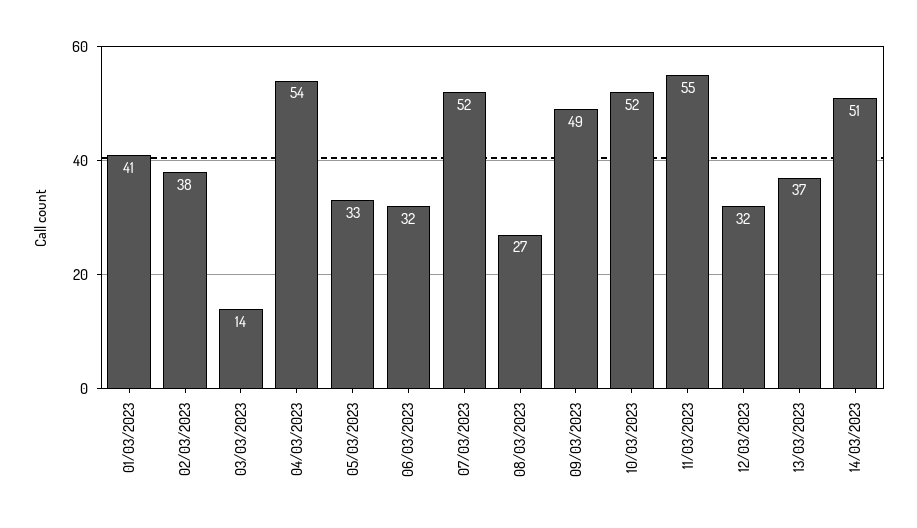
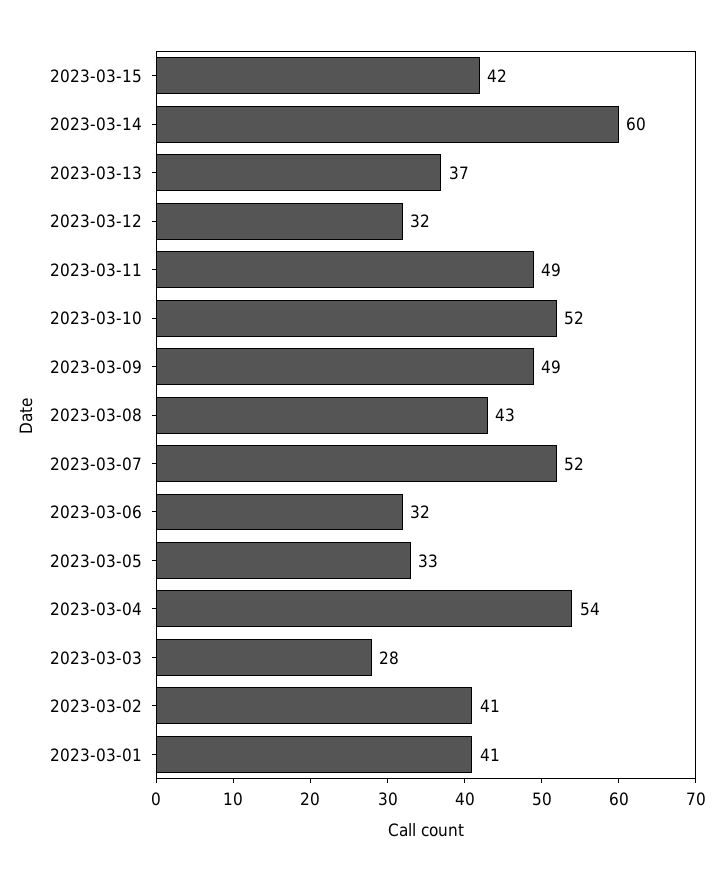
02/03/2023: 38 -> 41
03/03/2023: 14 -> 28
08/03/2023: 27 -> 43
11/03/2023: 55 -> 49
14/03/2023: 51 -> 60
2023-03-15: none -> 42

